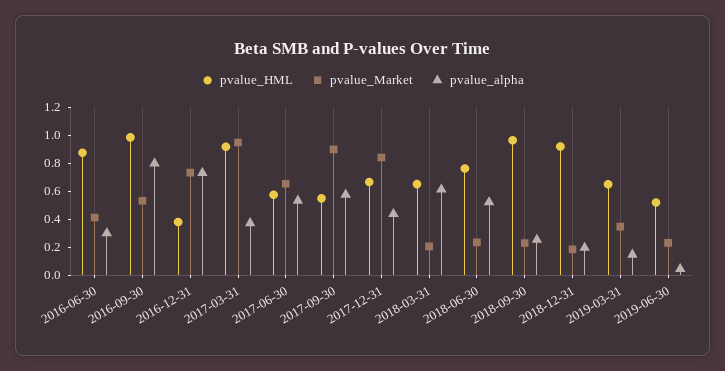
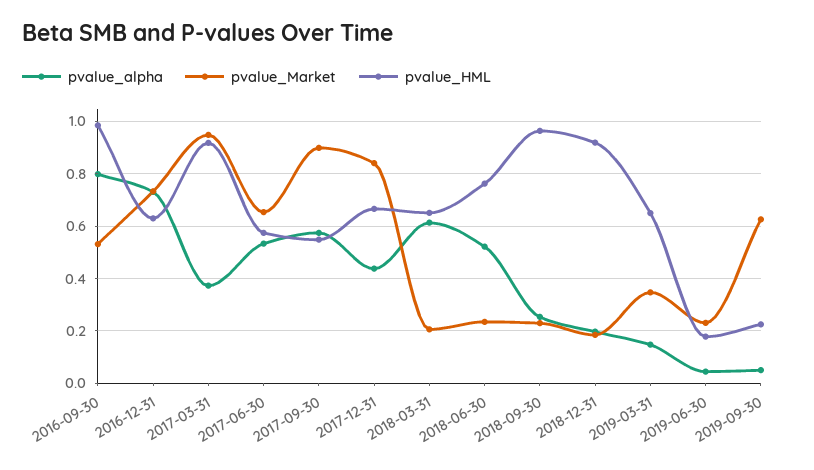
pvalue_HML, 2016-06-30: 0.9 -> none
pvalue_Market, 2016-06-30: 0.4 -> none
pvalue_alpha, 2016-06-30: 0.3 -> none
pvalue_HML, 2016-12-31: 0.4 -> 0.625
pvalue_HML, 2019-06-30: 0.5 -> 0.175
pvalue_alpha, 2019-09-30: none -> 0.05
pvalue_Market, 2019-09-30: none -> 0.625
pvalue_HML, 2019-09-30: none -> 0.225

